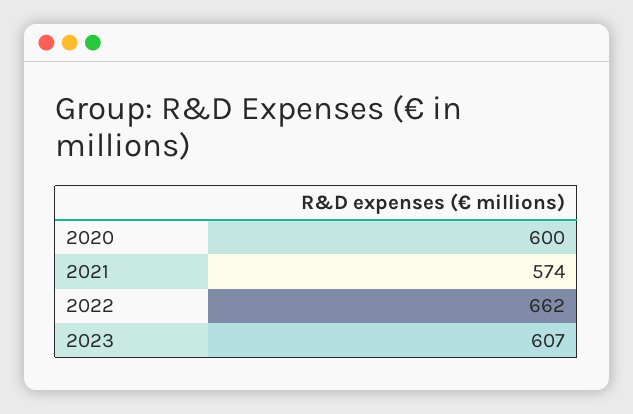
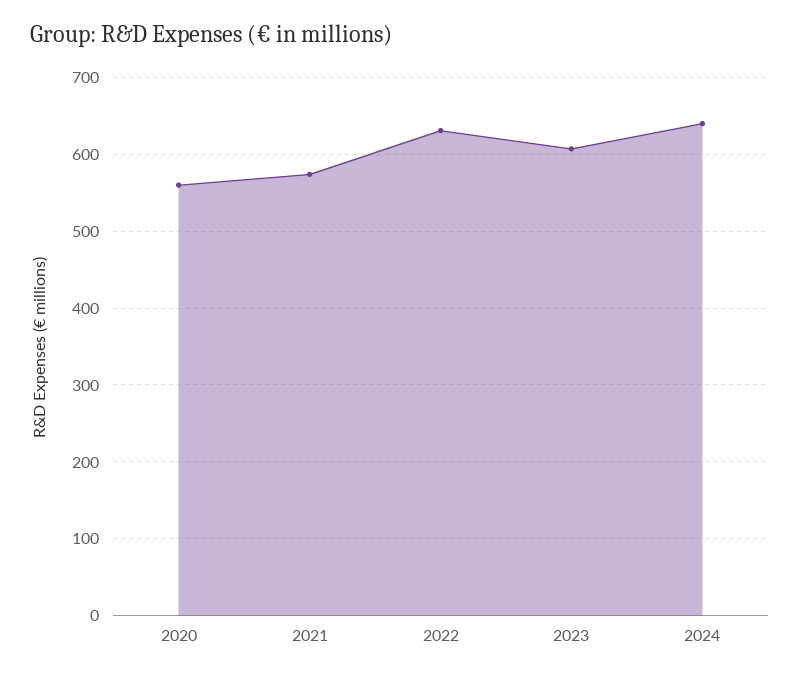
2020: 600 -> 560
2022: 662 -> 630
2024: none -> 640

